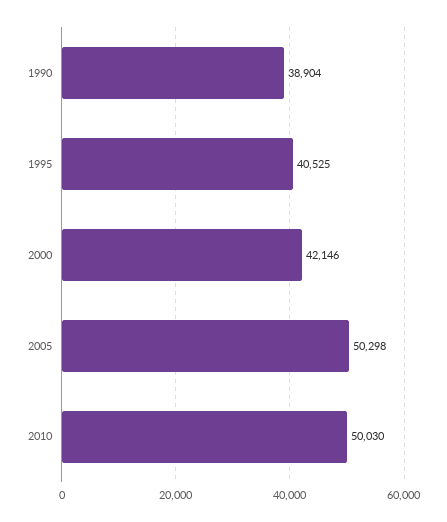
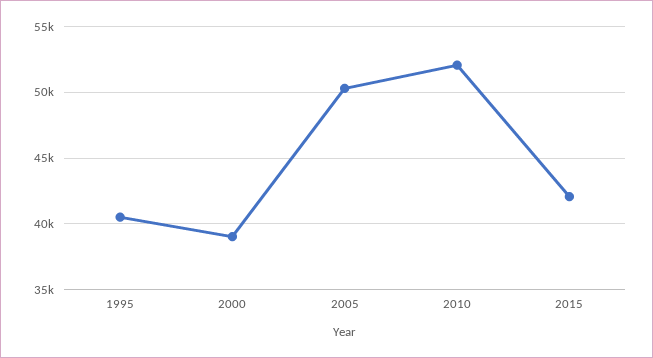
1990: 38904 -> none
2000: 42146 -> 39000
2010: 50030 -> 52000
2015: none -> 42000

